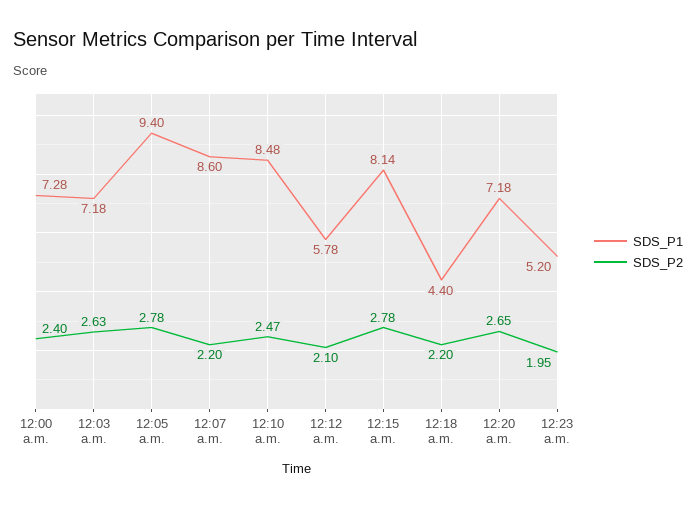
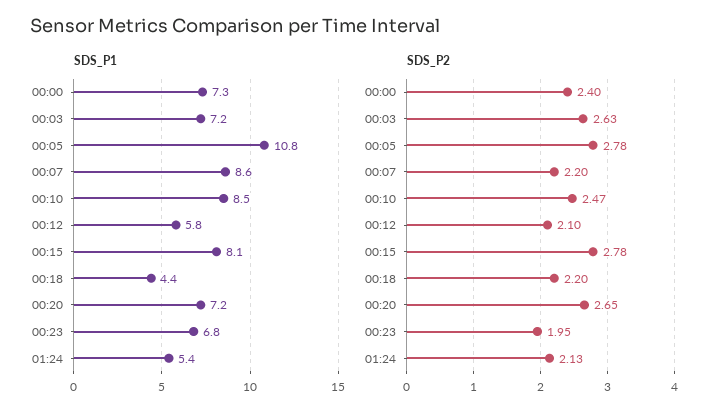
SDS_P1, 12:05 a.m.: 9.4 -> 10.8
SDS_P1, 12:23 a.m.: 5.2 -> 6.8
SDS_P1, 01:24: none -> 5.4
SDS_P2, 01:24: none -> 2.13

